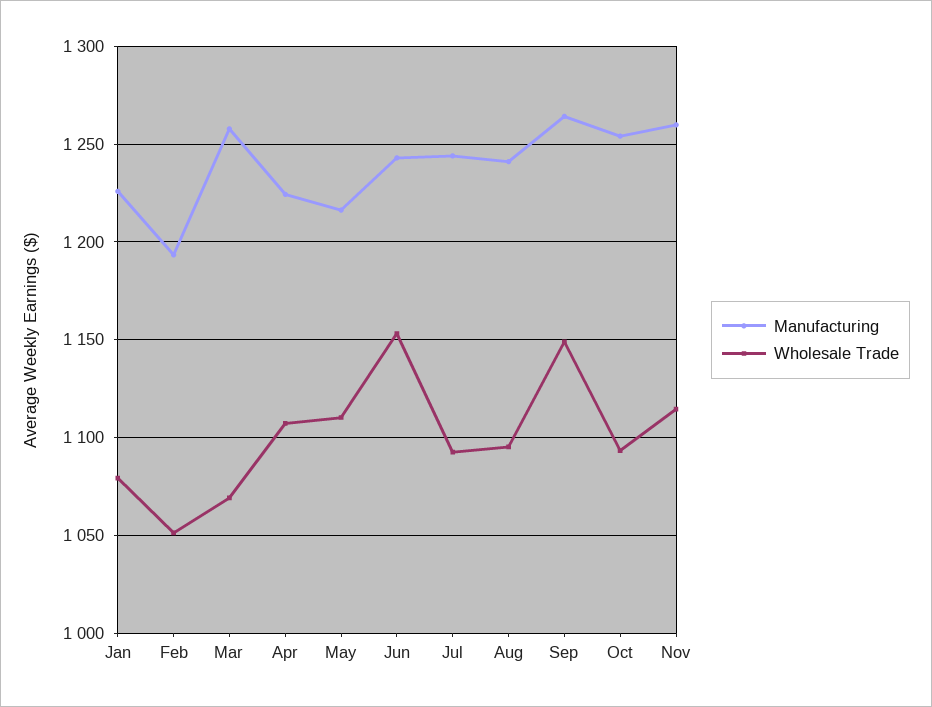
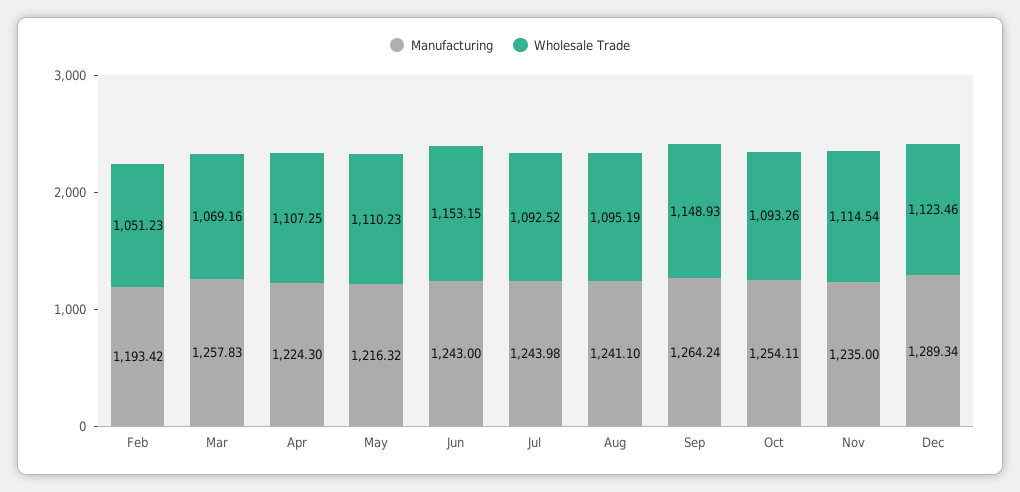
Manufacturing, Jan: 1225 -> none
Wholesale Trade, Jan: 1080 -> none
Manufacturing, Nov: 1260 -> 1235
Manufacturing, Dec: none -> 1289.34
Wholesale Trade, Dec: none -> 1123.46

